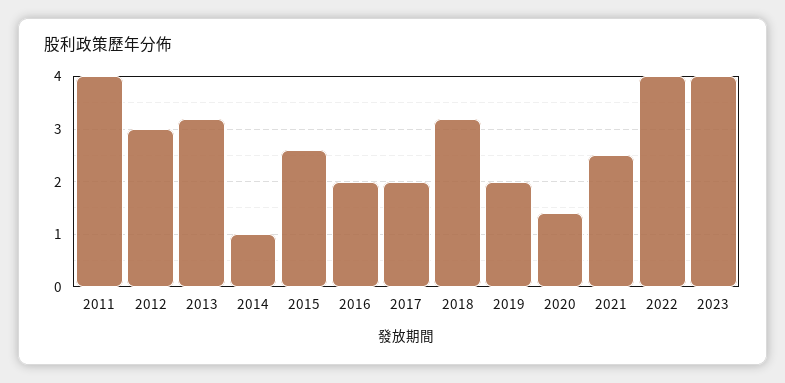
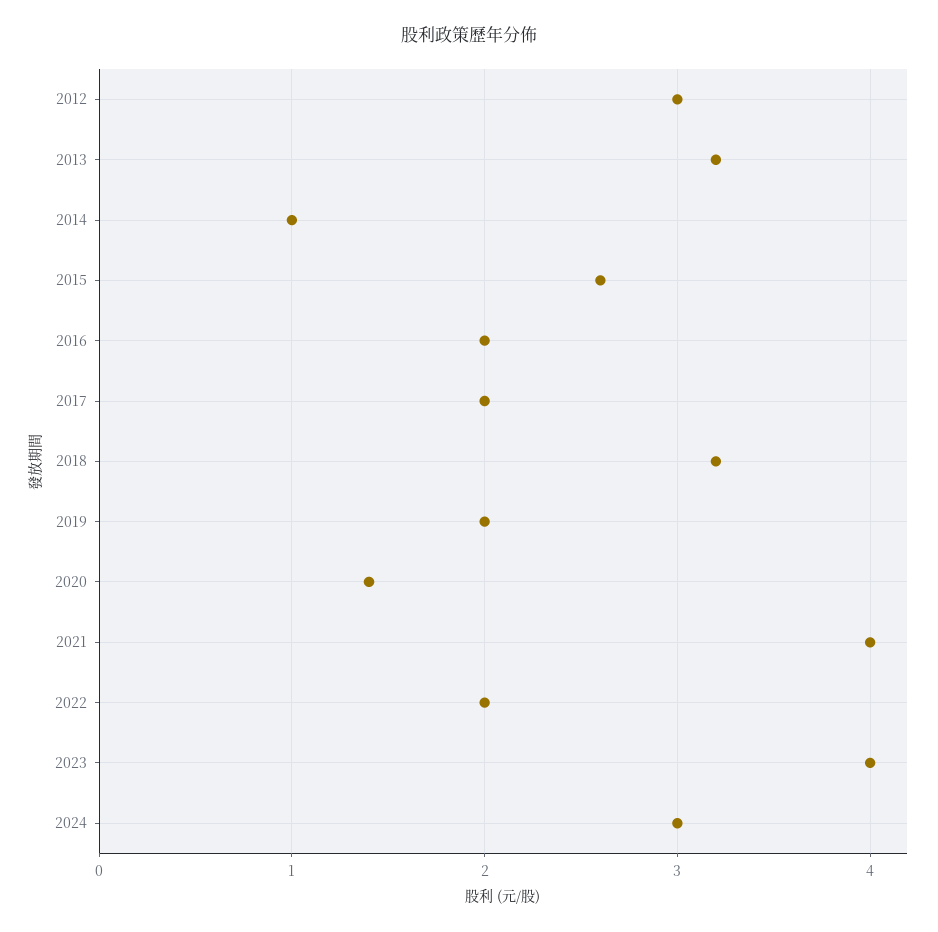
2011: 4 -> none
2021: 2.5 -> 4
2022: 4 -> 2
2024: none -> 3

